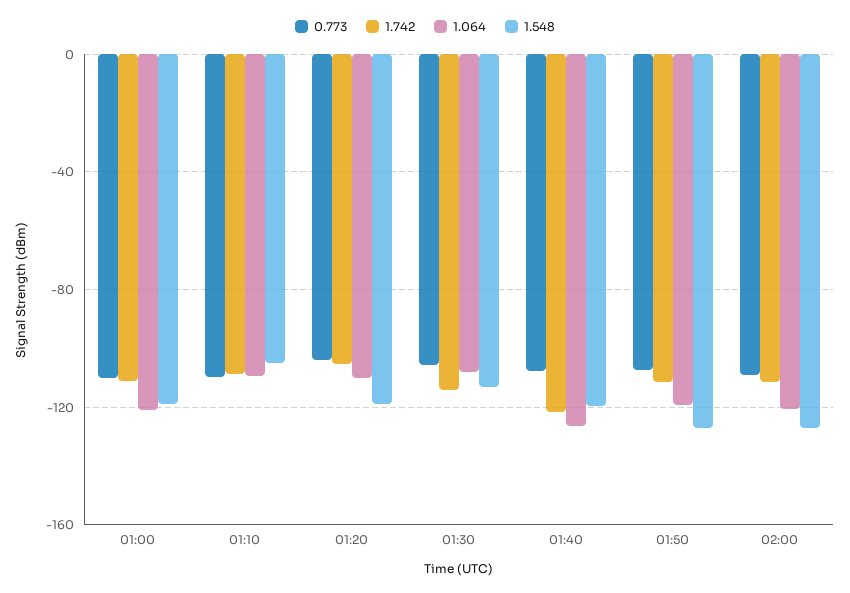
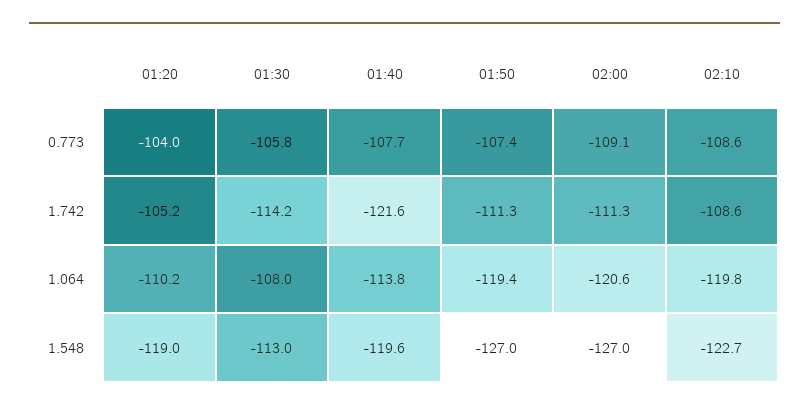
0.773, 01:00: -110 -> none
1.742, 01:00: -110 -> none
1.064, 01:00: -120 -> none
1.548, 01:00: -120 -> none
0.773, 01:10: -110 -> none
1.742, 01:10: -110 -> none
1.064, 01:10: -110 -> none
1.548, 01:10: -105 -> none
1.064, 01:40: -125 -> -113.8
0.773, 02:10: none -> -108.6
1.742, 02:10: none -> -108.6
1.064, 02:10: none -> -119.8
1.548, 02:10: none -> -122.7

